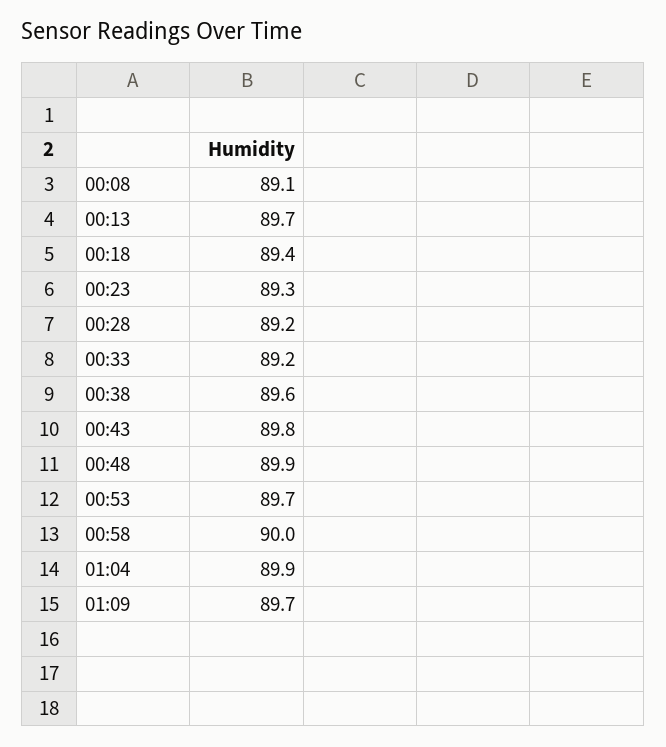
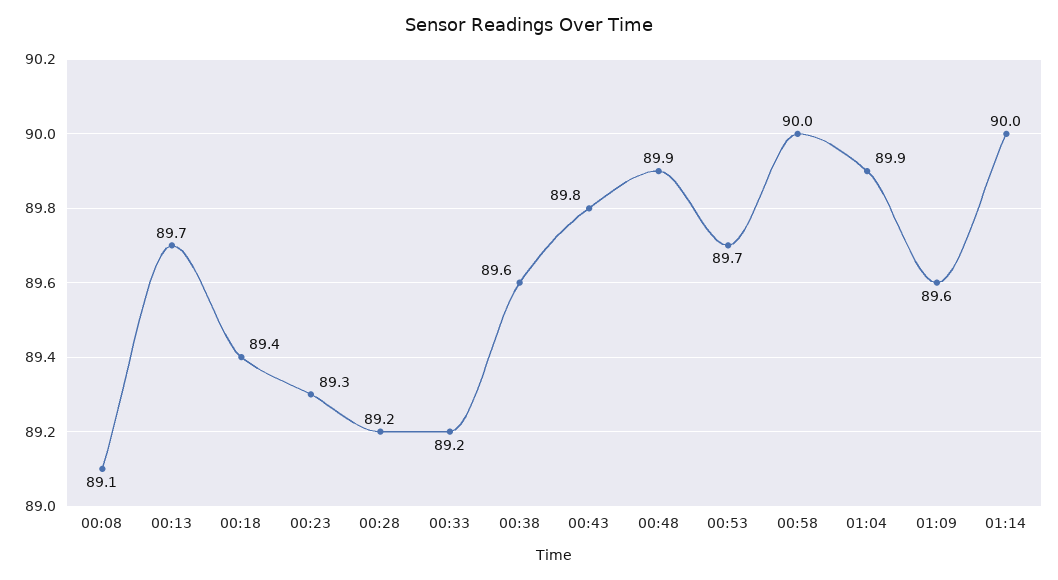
01:09: 89.7 -> 89.6
01:14: none -> 90

